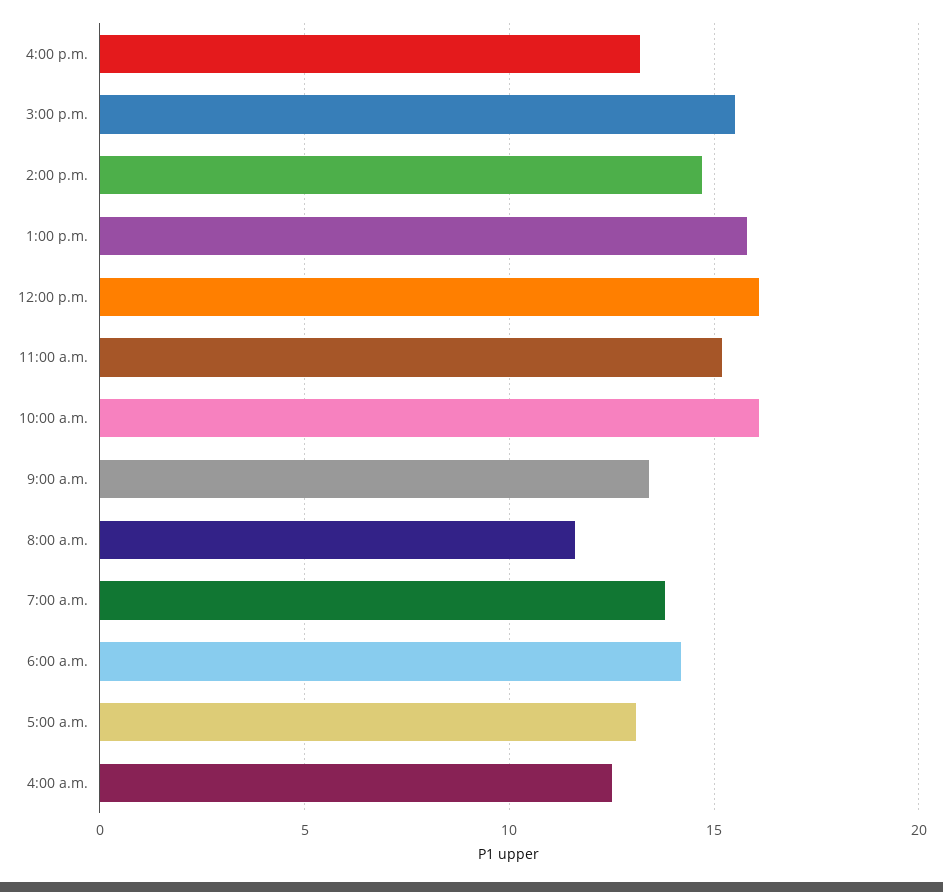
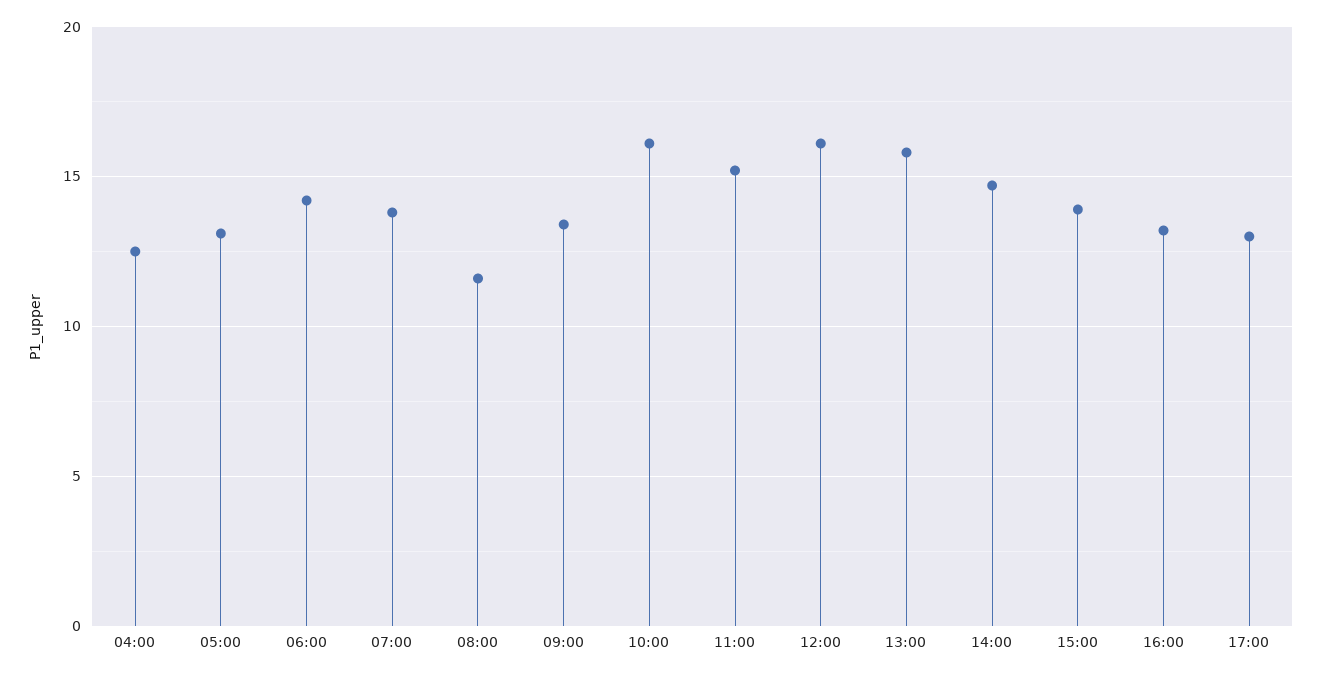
3:00 p.m.: 15.5 -> 14
17:00: none -> 13

